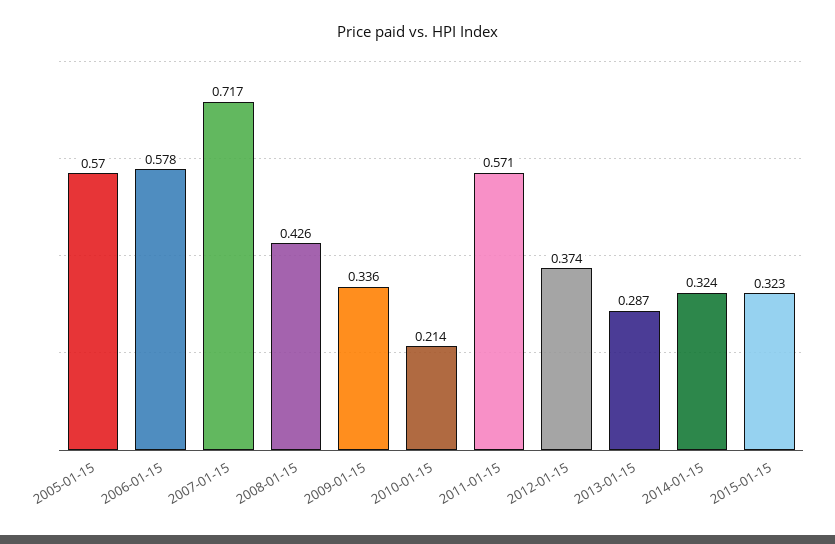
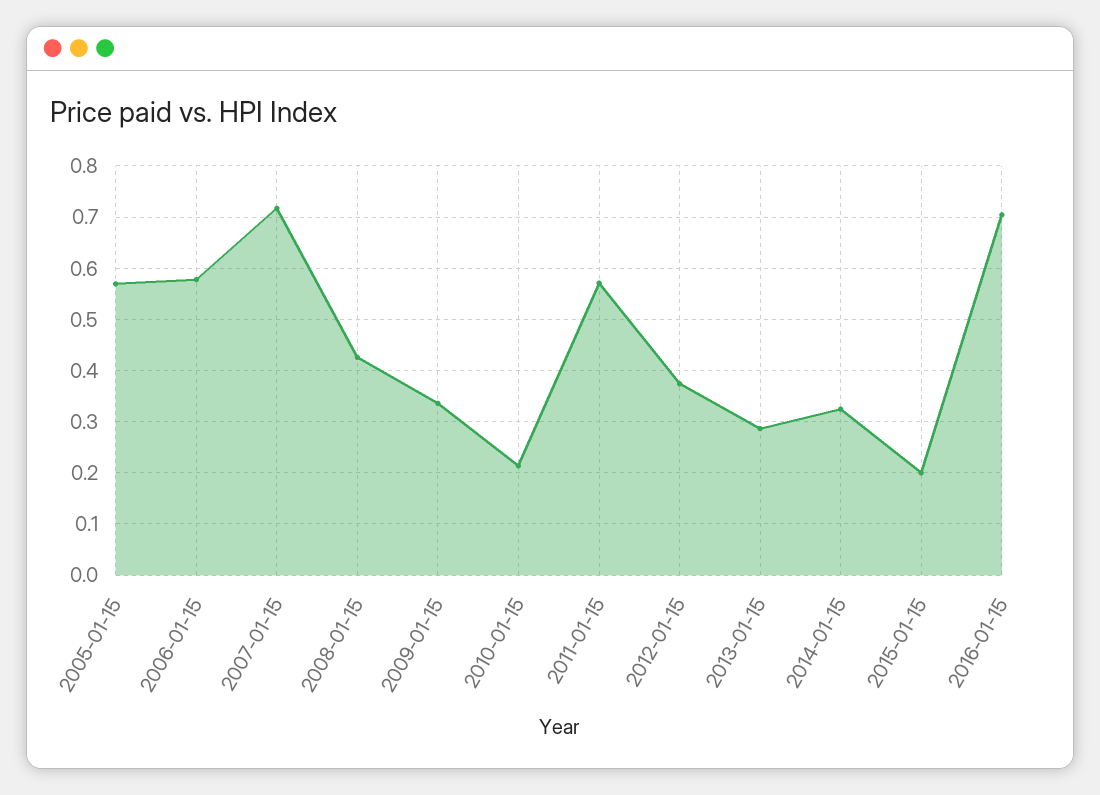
2015-01-15: 0.323 -> 0.2
2016-01-15: none -> 0.7

